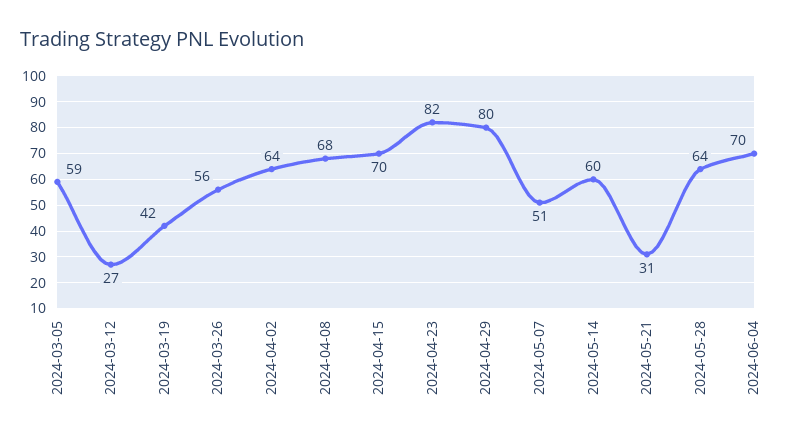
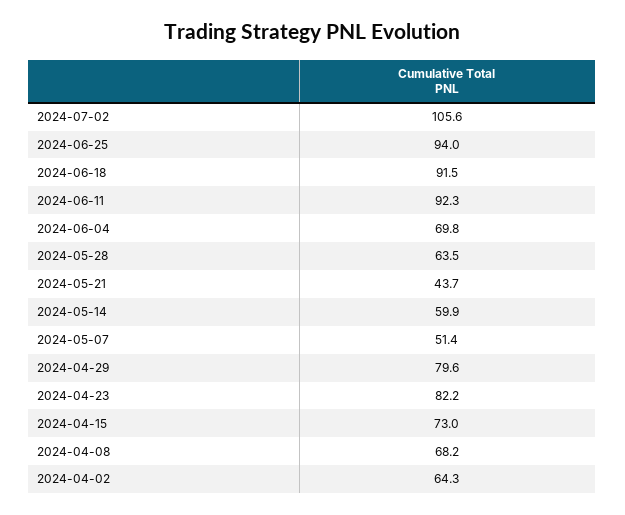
2024-03-05: 59 -> none
2024-03-12: 27 -> none
2024-03-19: 42 -> none
2024-03-26: 56 -> none
2024-04-15: 70 -> 73
2024-05-21: 31 -> 43.7
2024-07-02: none -> 105.6
2024-06-25: none -> 94
2024-06-18: none -> 91.5
2024-06-11: none -> 92.3

